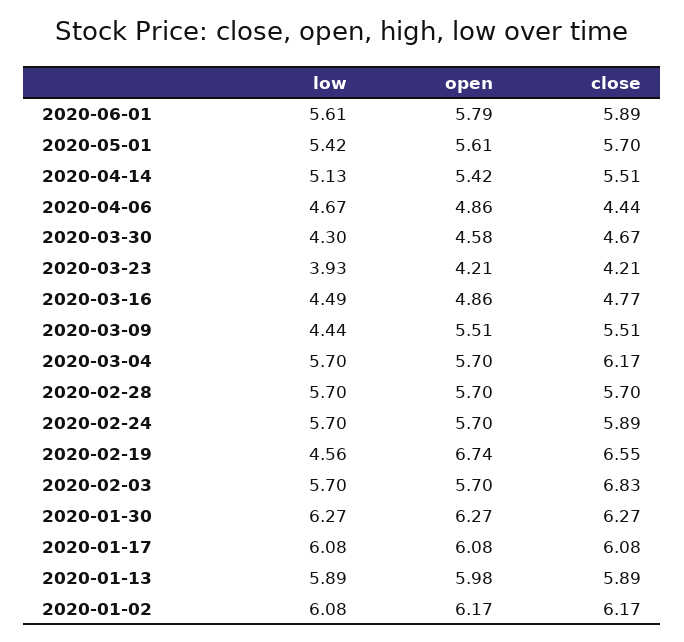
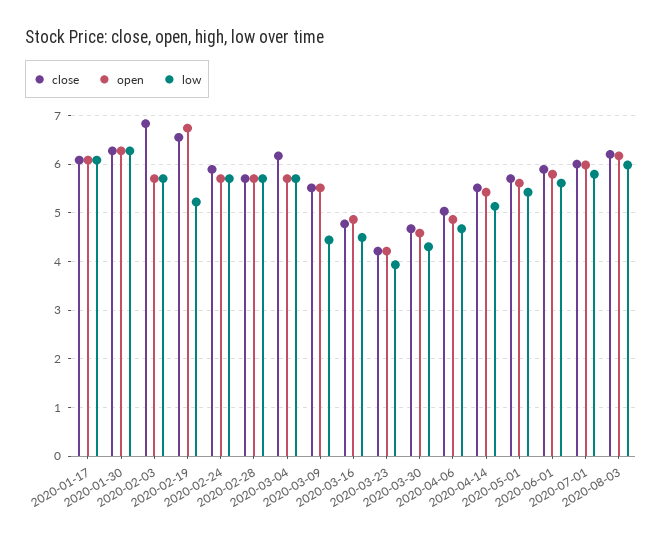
close, 2020-04-06: 4.44 -> 5
low, 2020-02-19: 4.56 -> 5.2
low, 2020-01-13: 5.89 -> none
open, 2020-01-13: 5.98 -> none
close, 2020-01-13: 5.89 -> none
low, 2020-01-02: 6.08 -> none
open, 2020-01-02: 6.17 -> none
close, 2020-01-02: 6.17 -> none
close, 2020-07-01: none -> 6
open, 2020-07-01: none -> 6
low, 2020-07-01: none -> 5.8
close, 2020-08-03: none -> 6.2
open, 2020-08-03: none -> 6.2
low, 2020-08-03: none -> 6

